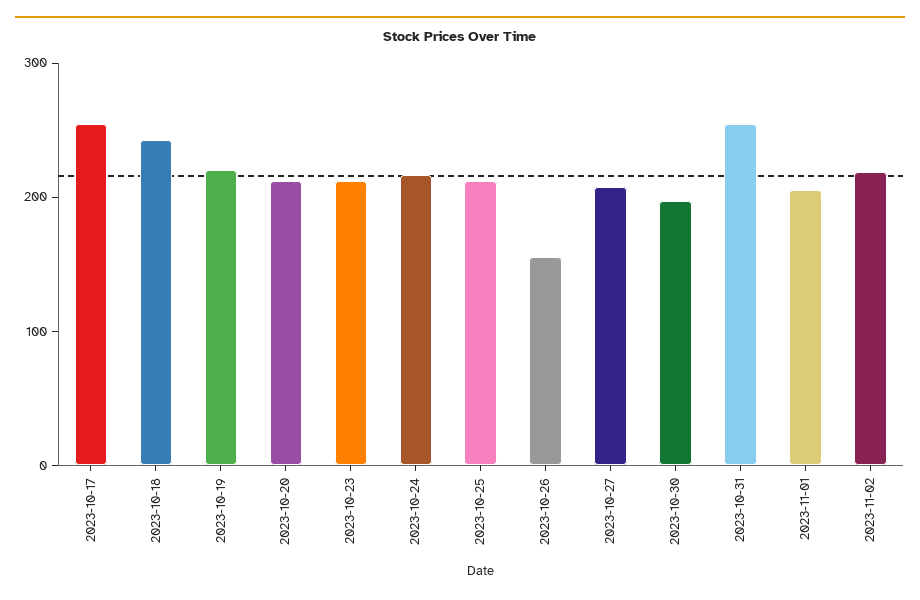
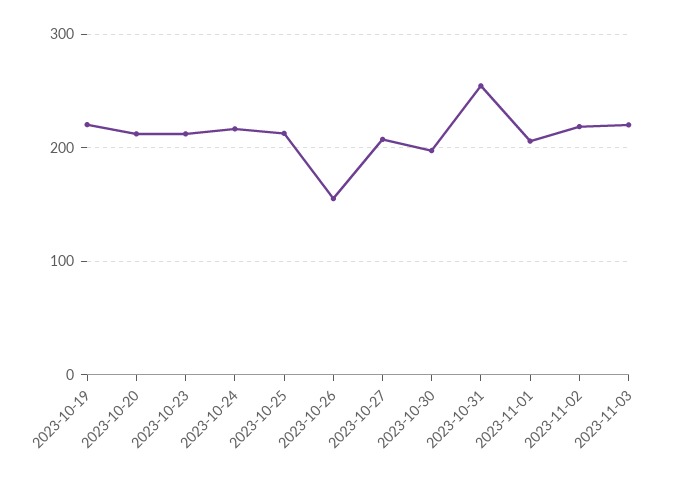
2023-10-17: 260 -> none
2023-10-18: 240 -> none
2023-11-03: none -> 220

